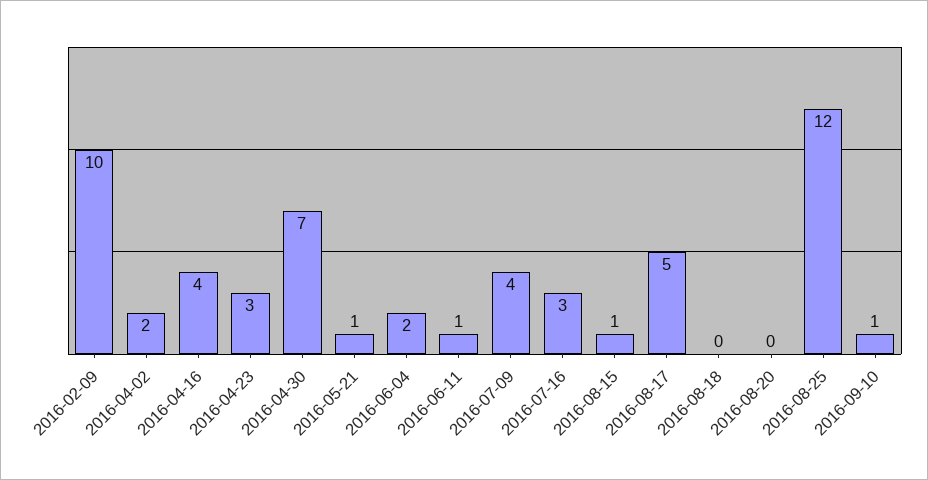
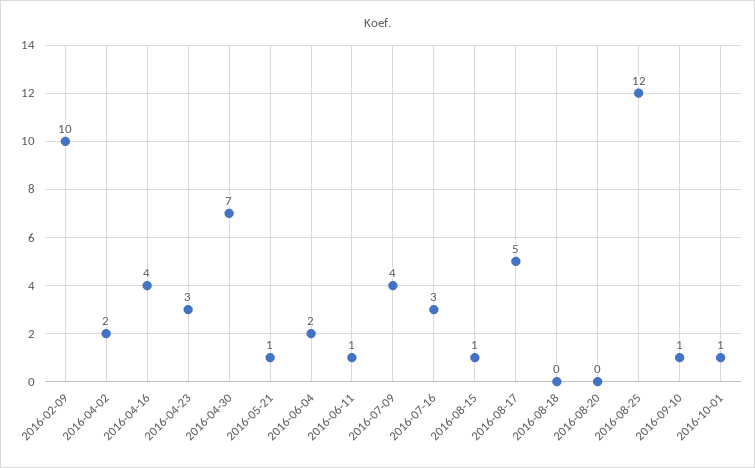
2016-10-01: none -> 1

